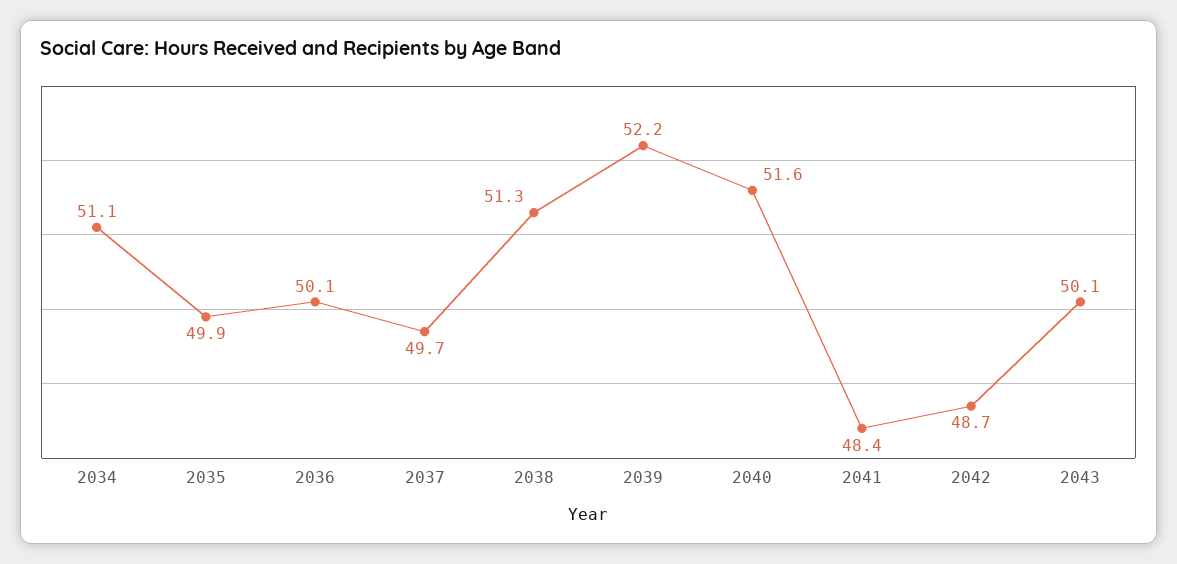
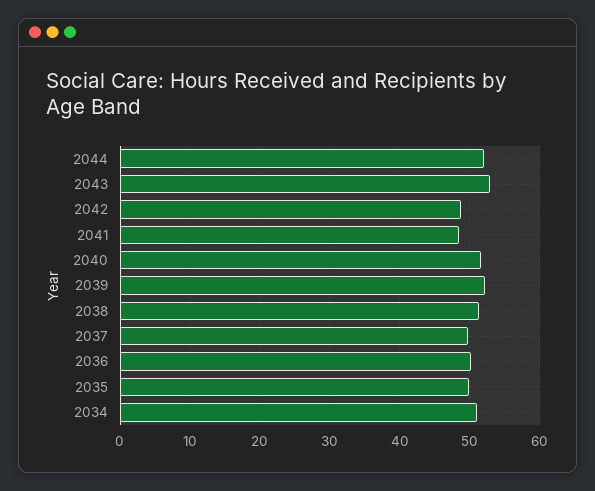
2043: 50.1 -> 53
2044: none -> 52

